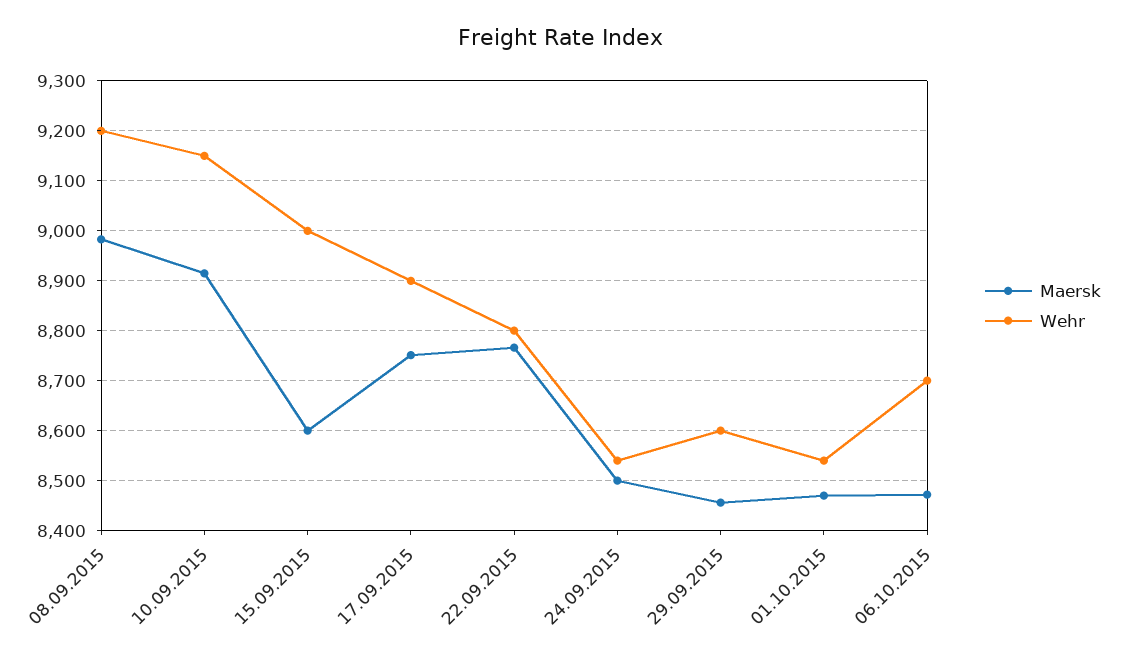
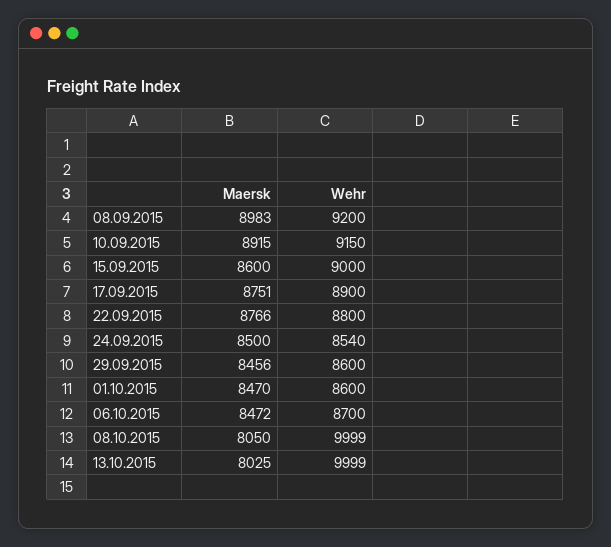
Wehr, 01.10.2015: 8540 -> 8600
Maersk, 08.10.2015: none -> 8050
Wehr, 08.10.2015: none -> 9999
Maersk, 13.10.2015: none -> 8025
Wehr, 13.10.2015: none -> 9999

